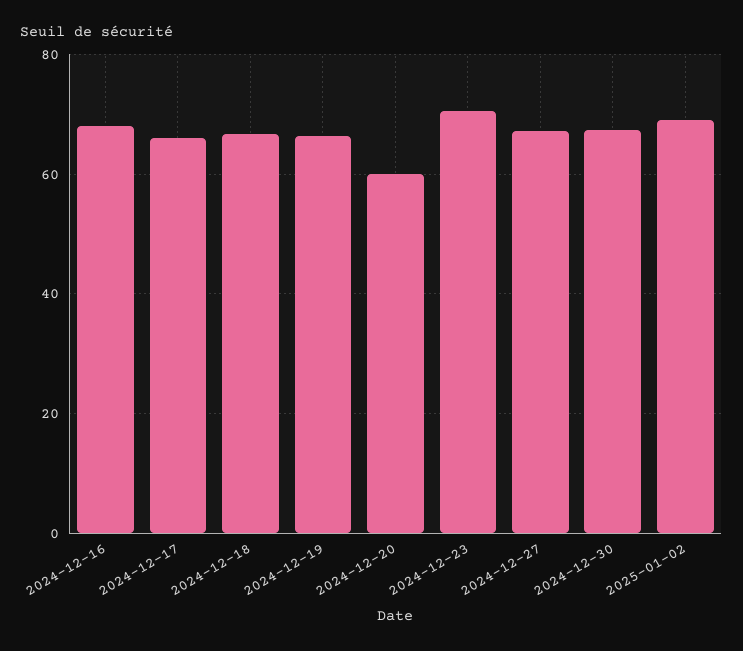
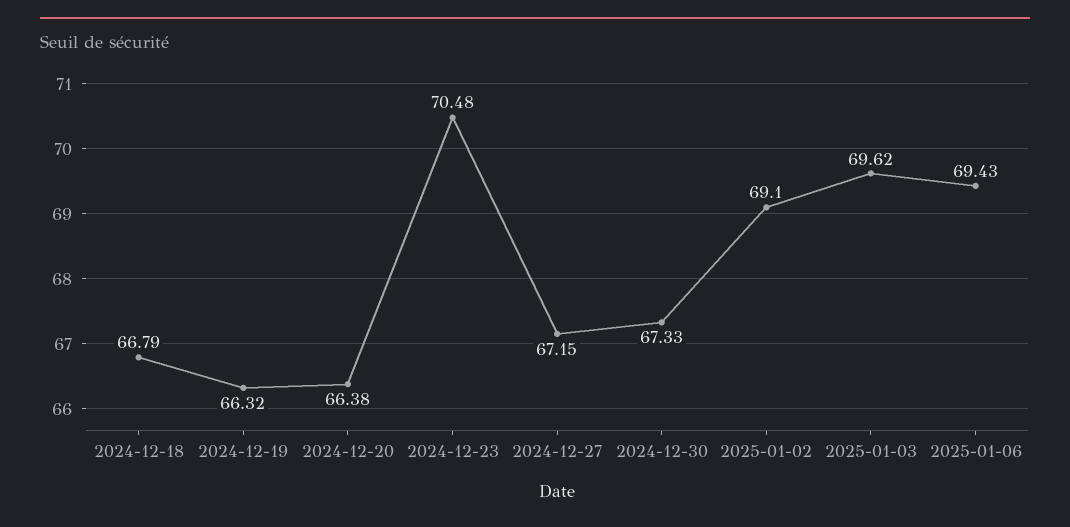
2024-12-16: 68 -> none
2024-12-17: 66 -> none
2024-12-20: 60 -> 66.38
2025-01-03: none -> 69.62
2025-01-06: none -> 69.43

